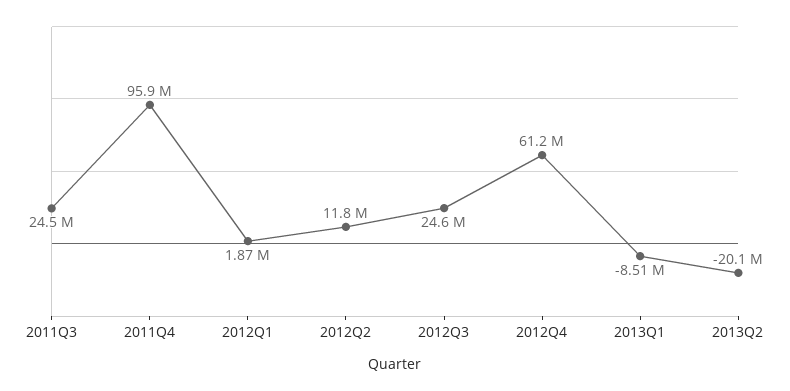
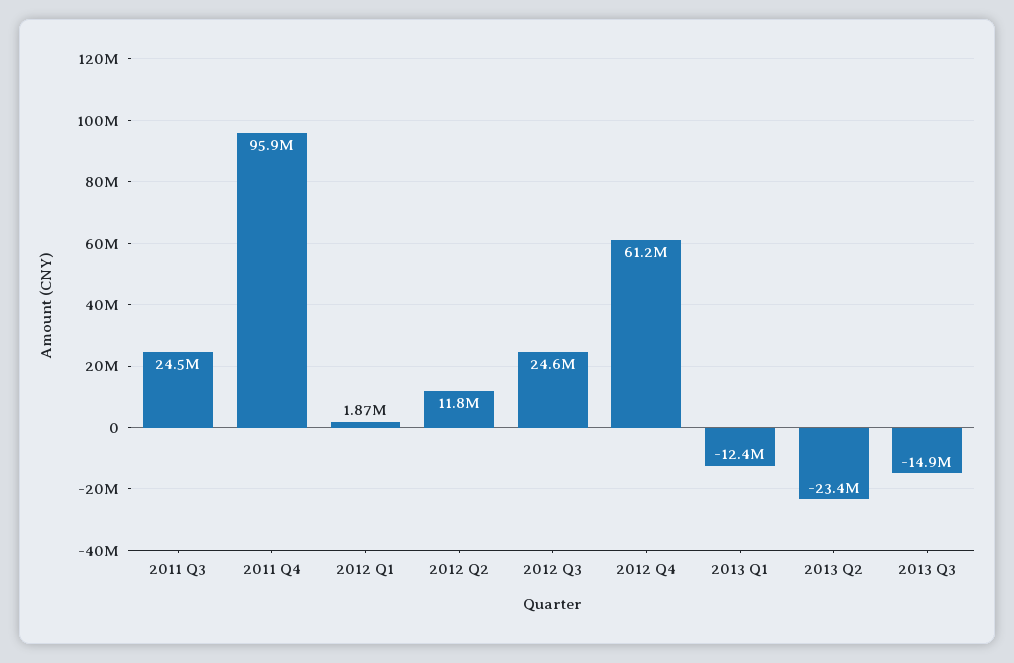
2013Q1: -8510000 -> -12400000
2013Q2: -20100000 -> -23400000
2013 Q3: none -> -14900000

